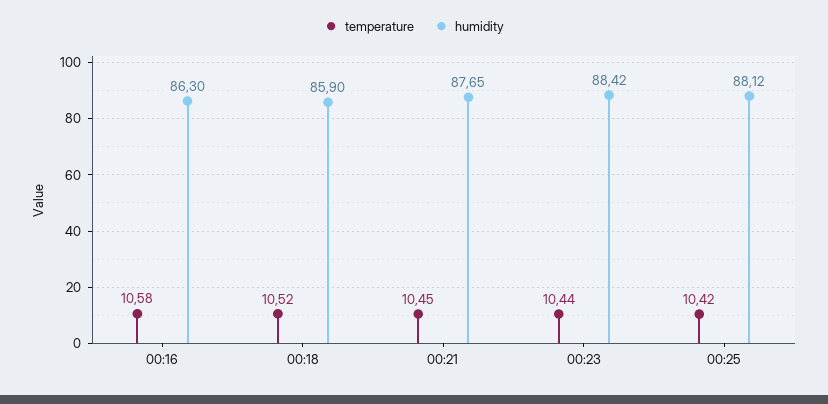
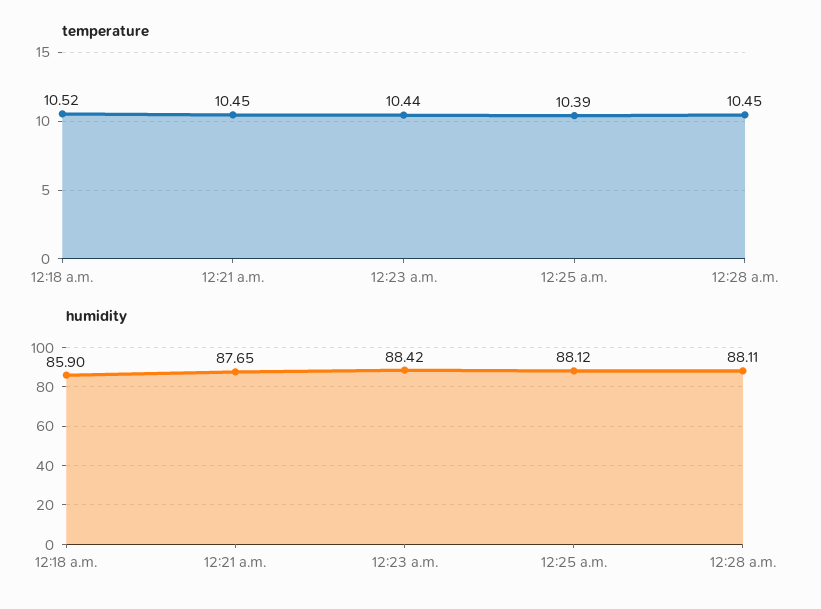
temperature, 00:16: 10.58 -> none
humidity, 00:16: 86.3 -> none
temperature, 00:25: 10.42 -> 10.39
temperature, 12:28 a.m.: none -> 10.45
humidity, 12:28 a.m.: none -> 88.11

